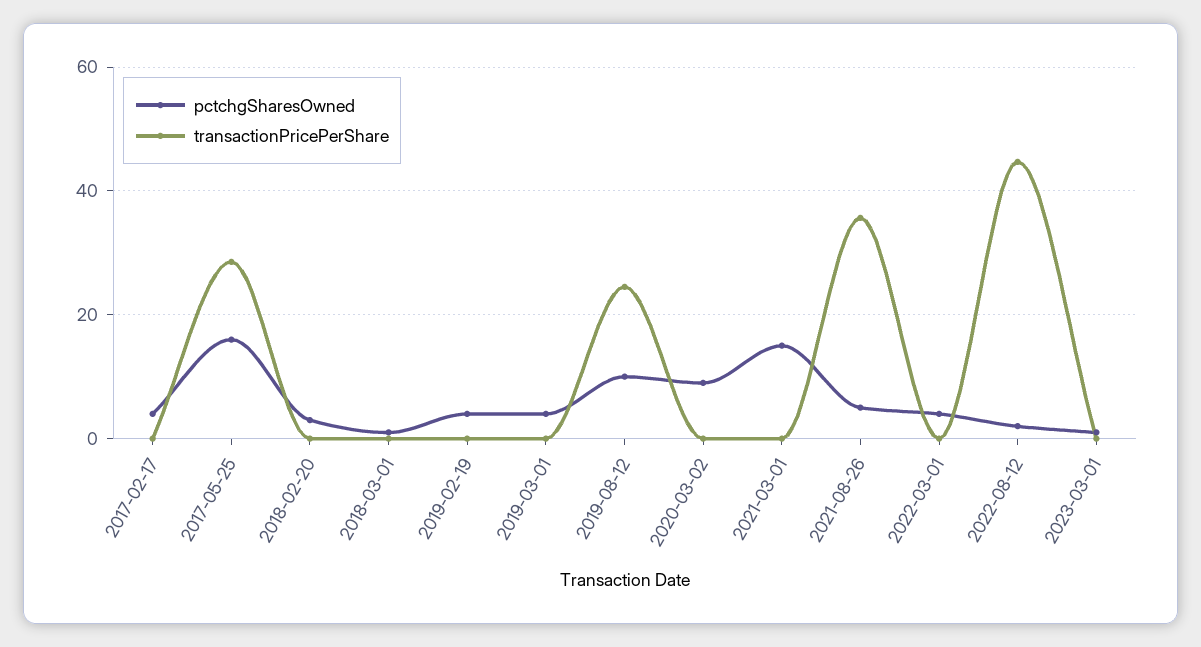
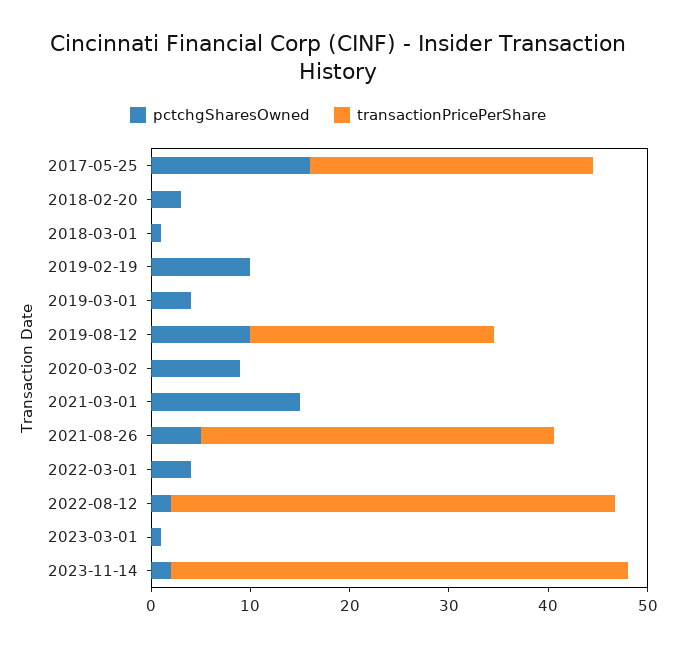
pctchgSharesOwned, 2017-02-17: 4 -> none
transactionPricePerShare, 2017-02-17: 0 -> none
pctchgSharesOwned, 2019-02-19: 4 -> 10
pctchgSharesOwned, 2023-11-14: none -> 2
transactionPricePerShare, 2023-11-14: none -> 46

